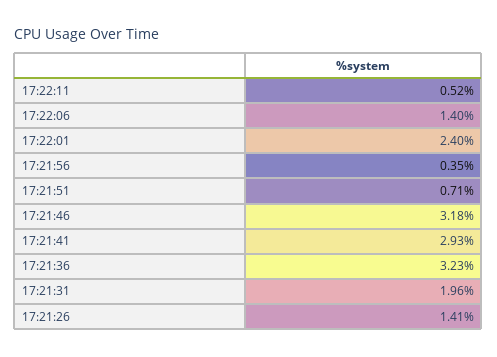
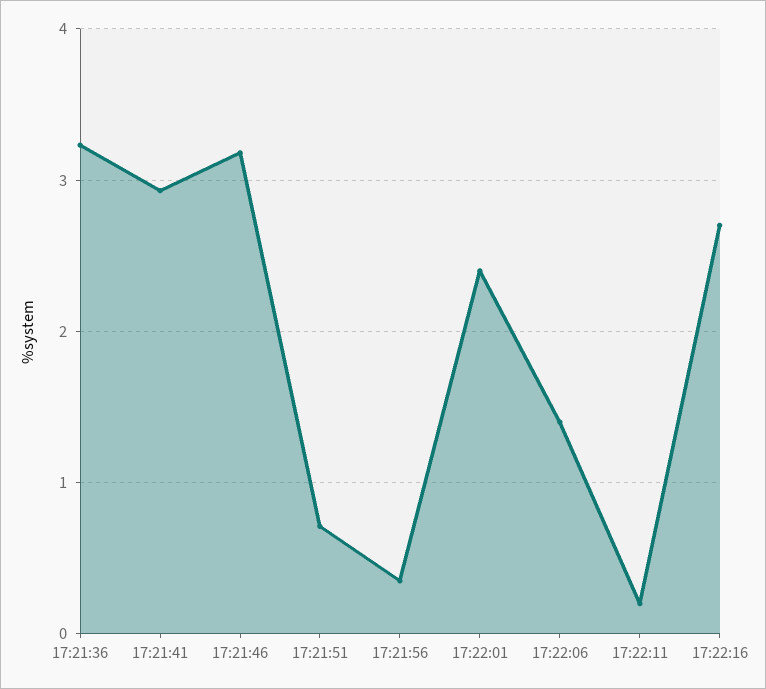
17:22:11: 0.52 -> 0.2
17:21:31: 1.96 -> none
17:21:26: 1.41 -> none
17:22:16: none -> 2.7

